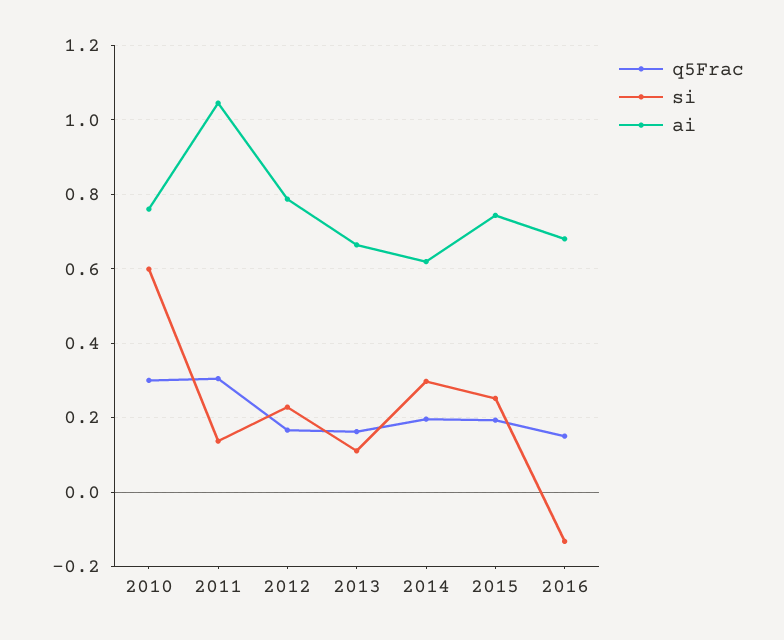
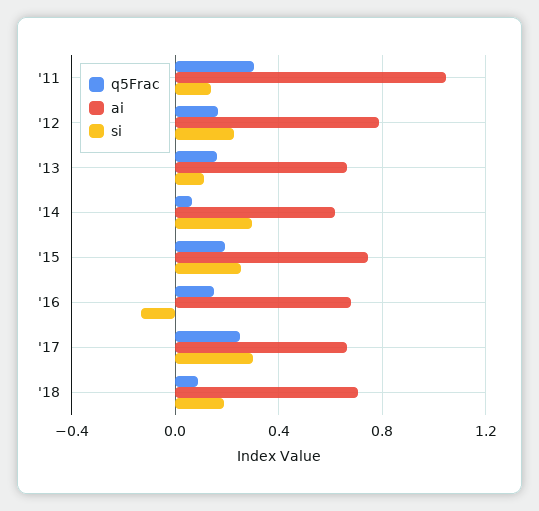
q5Frac, 2010: 0.3 -> none
si, 2010: 0.6 -> none
ai, 2010: 0.76 -> none
q5Frac, 2014: 0.2 -> 0.05
q5Frac, '17: none -> 0.25
ai, '17: none -> 0.65
si, '17: none -> 0.3
q5Frac, '18: none -> 0.1
ai, '18: none -> 0.7
si, '18: none -> 0.2

